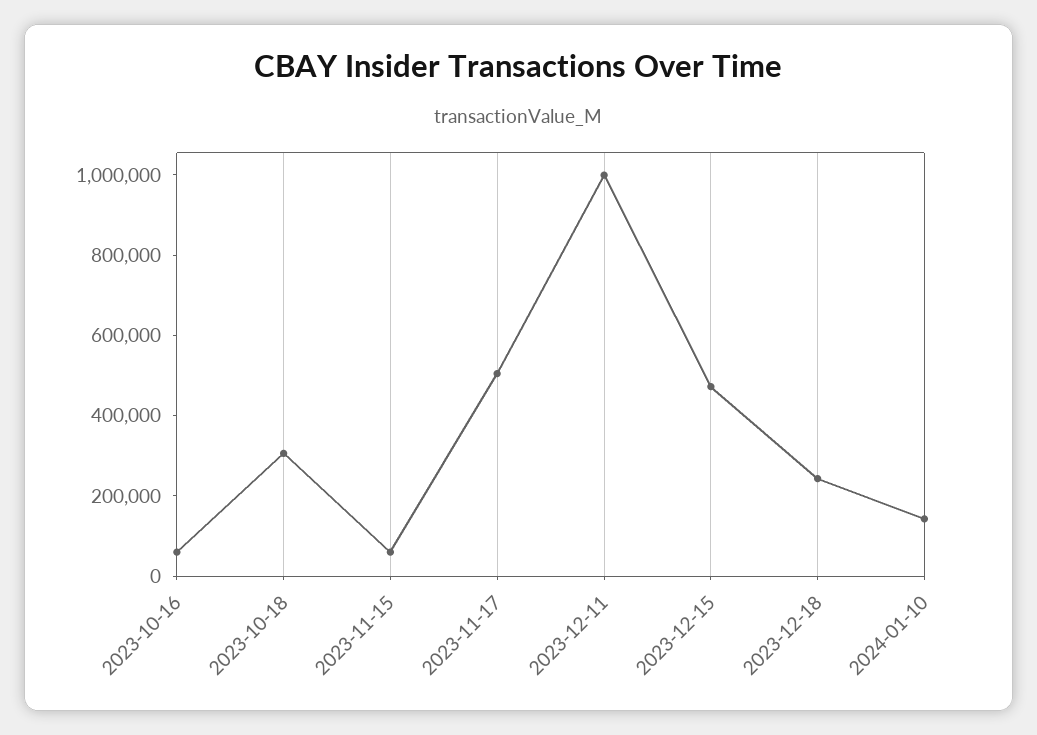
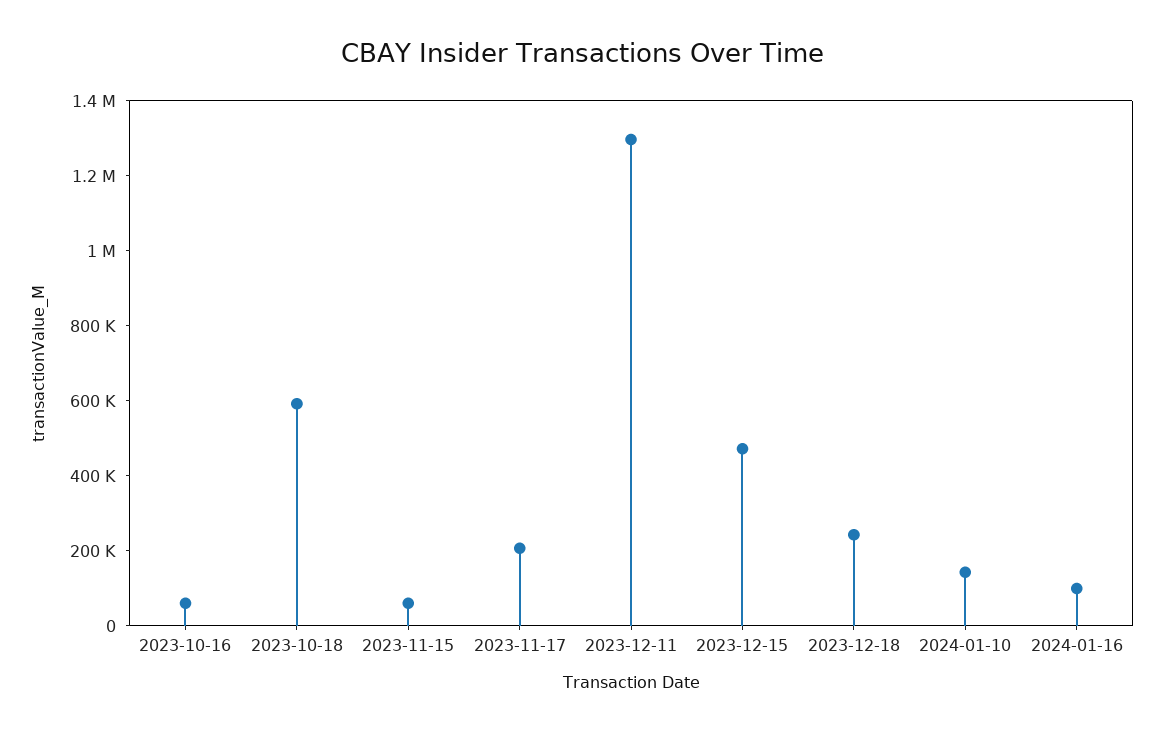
2023-10-18: 300000 -> 600000
2023-11-17: 500000 -> 200000
2023-12-11: 1000000 -> 1300000
2024-01-16: none -> 100000

